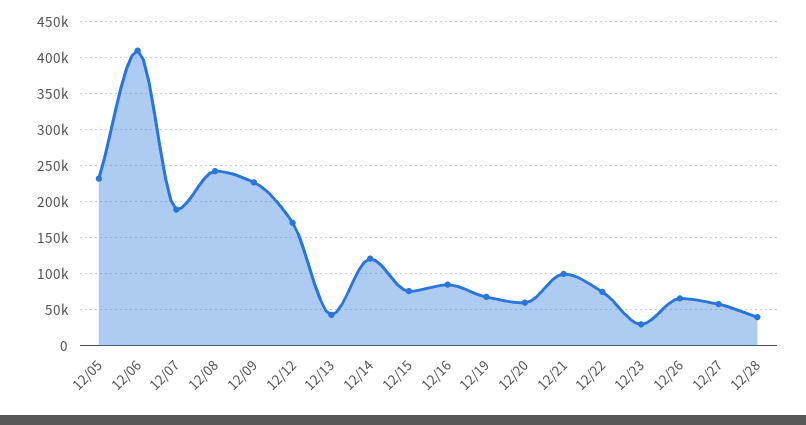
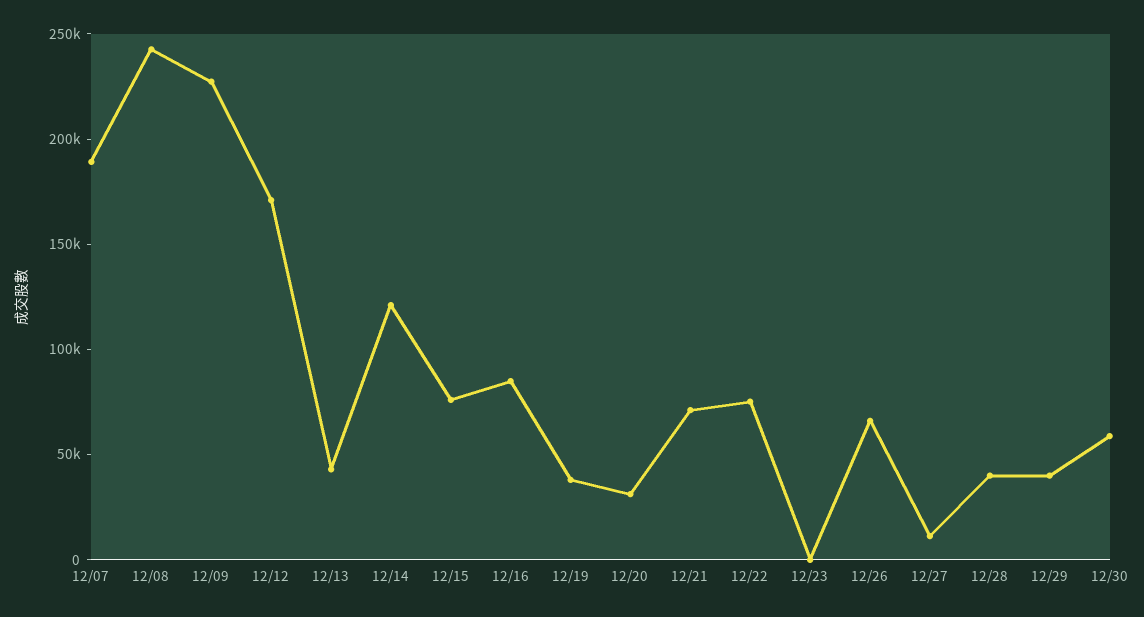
12/05: 230000 -> none
12/06: 410000 -> none
12/19: 70000 -> 40000
12/20: 60000 -> 30000
12/21: 100000 -> 70000
12/23: 30000 -> 0
12/27: 60000 -> 10000
12/29: none -> 40000
12/30: none -> 60000

